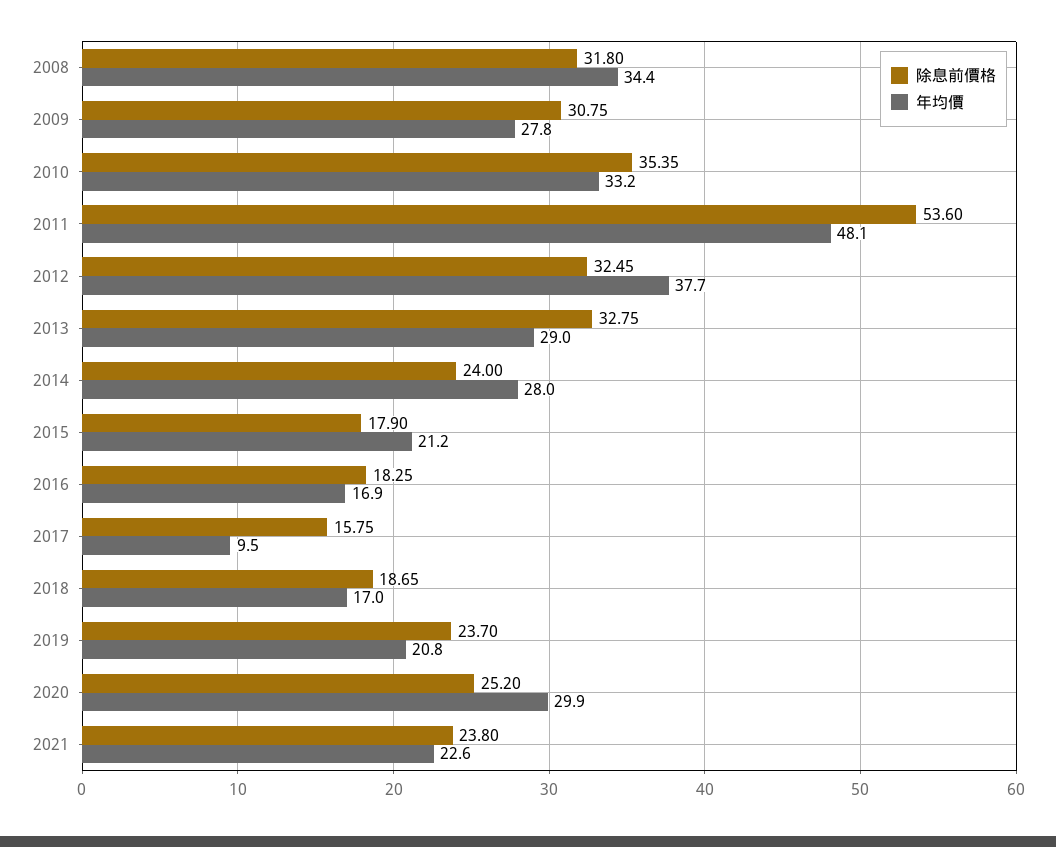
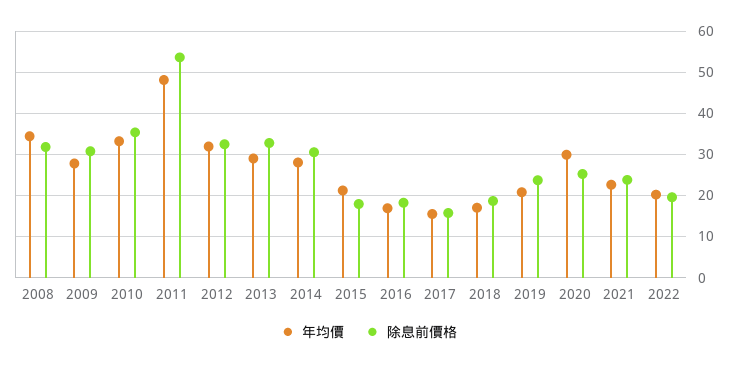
年均價, 2012: 37.7 -> 32
除息前價格, 2014: 24 -> 30
年均價, 2017: 9.5 -> 16
年均價, 2022: none -> 20
除息前價格, 2022: none -> 20

